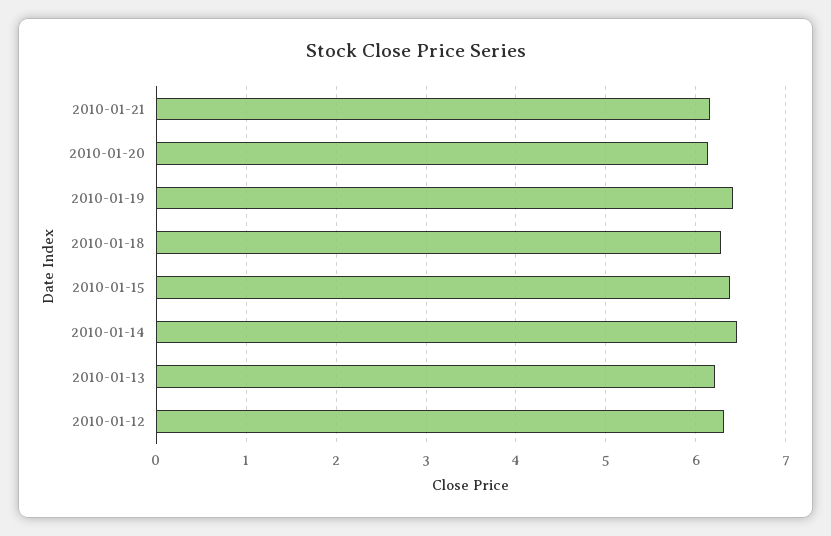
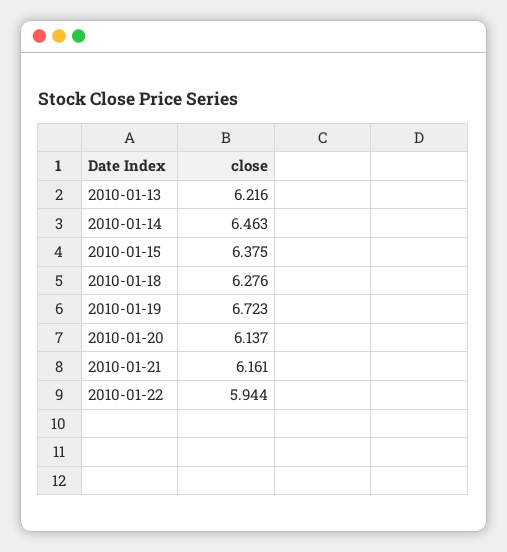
2010-01-19: 6.4 -> 6.723
2010-01-12: 6.3 -> none
2010-01-22: none -> 5.944

